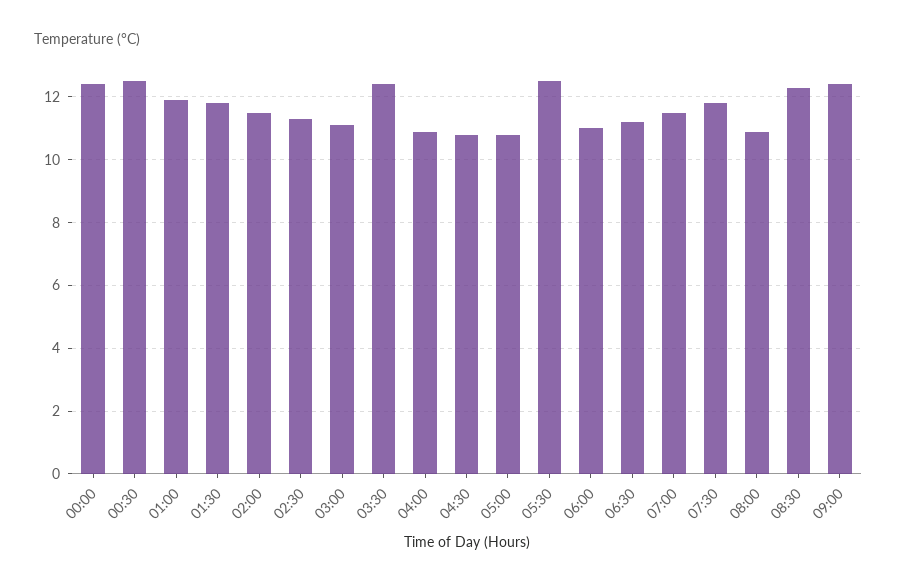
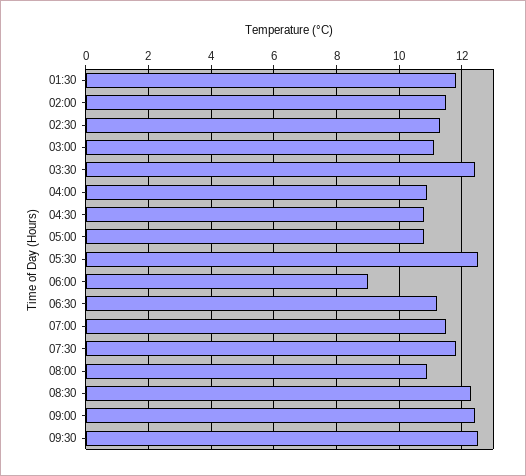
00:00: 12.5 -> none
00:30: 12.5 -> none
01:00: 12 -> none
06:00: 11 -> 9
09:30: none -> 12.5

